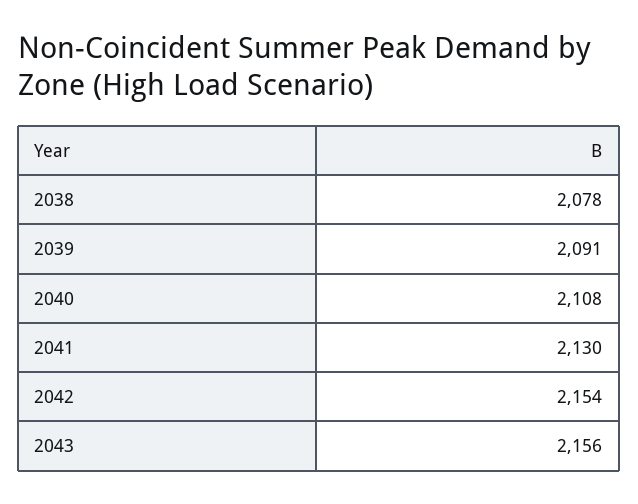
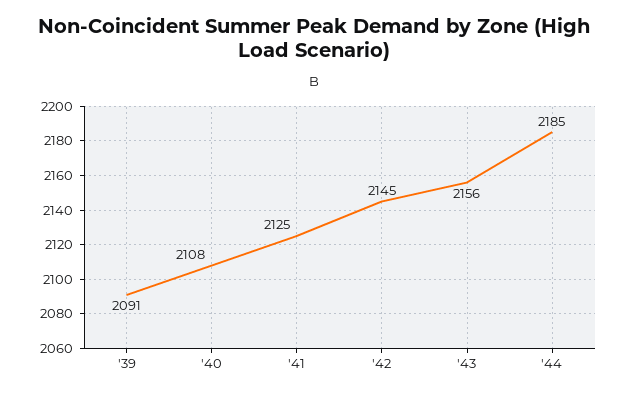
2038: 2078 -> none
2041: 2130 -> 2125
2042: 2154 -> 2145
'44: none -> 2185

